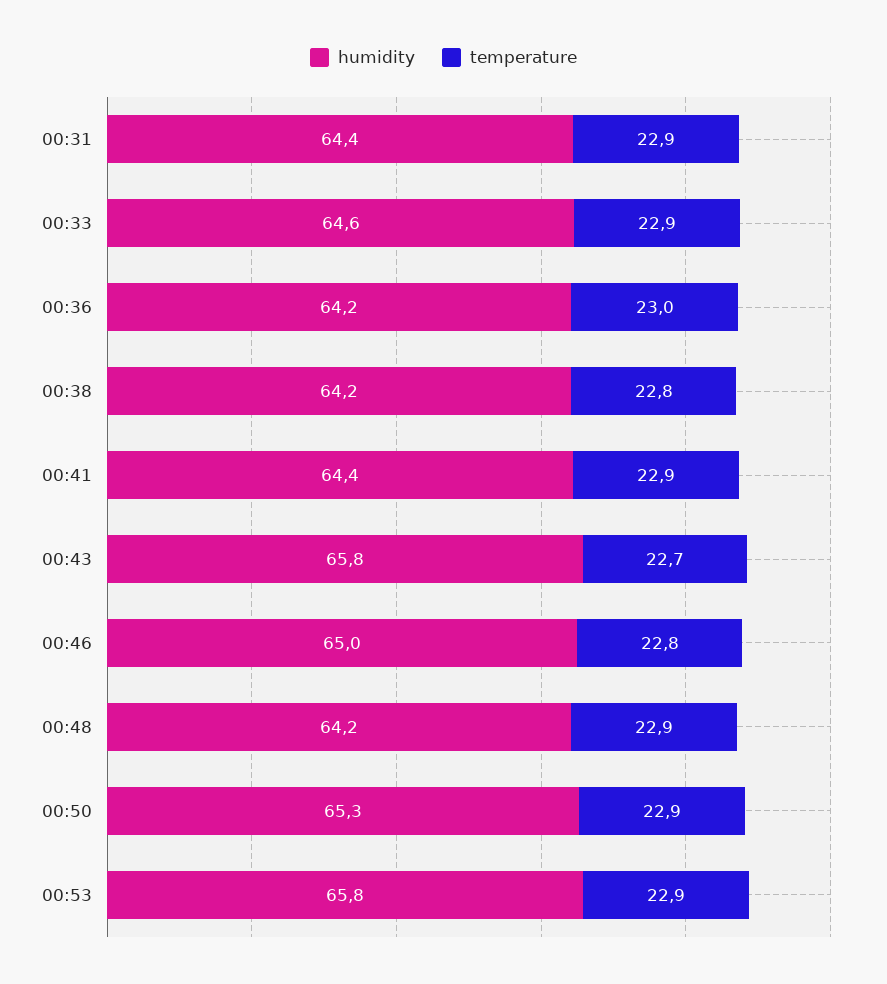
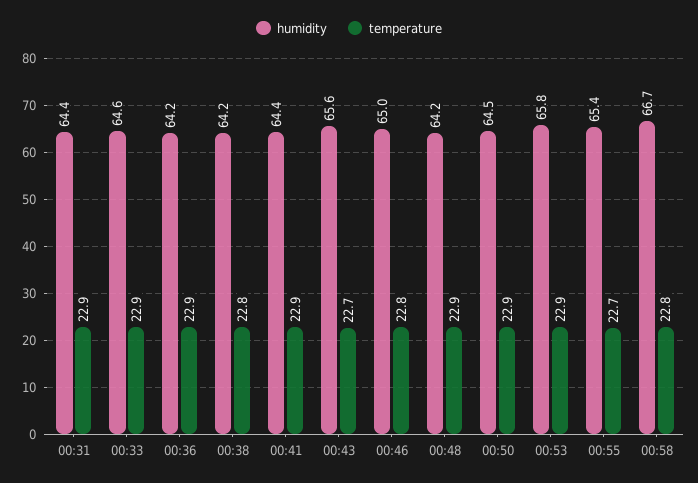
temperature, 00:36: 23 -> 22.9
humidity, 00:43: 65.8 -> 65.6
humidity, 00:50: 65.3 -> 64.5
humidity, 00:55: none -> 65.4
temperature, 00:55: none -> 22.7
humidity, 00:58: none -> 66.7
temperature, 00:58: none -> 22.8

